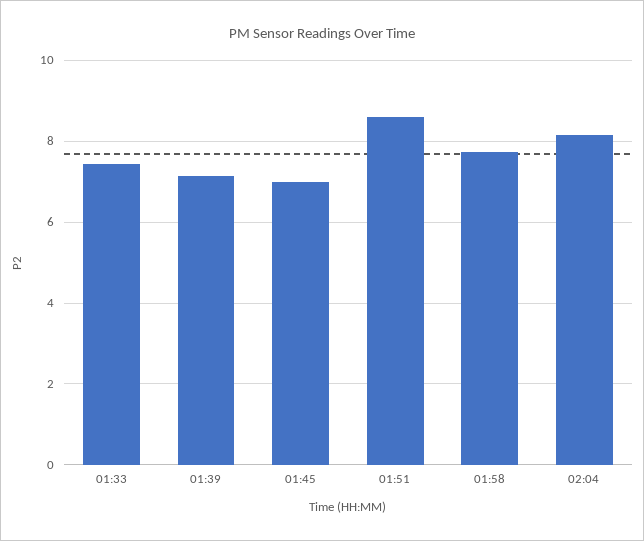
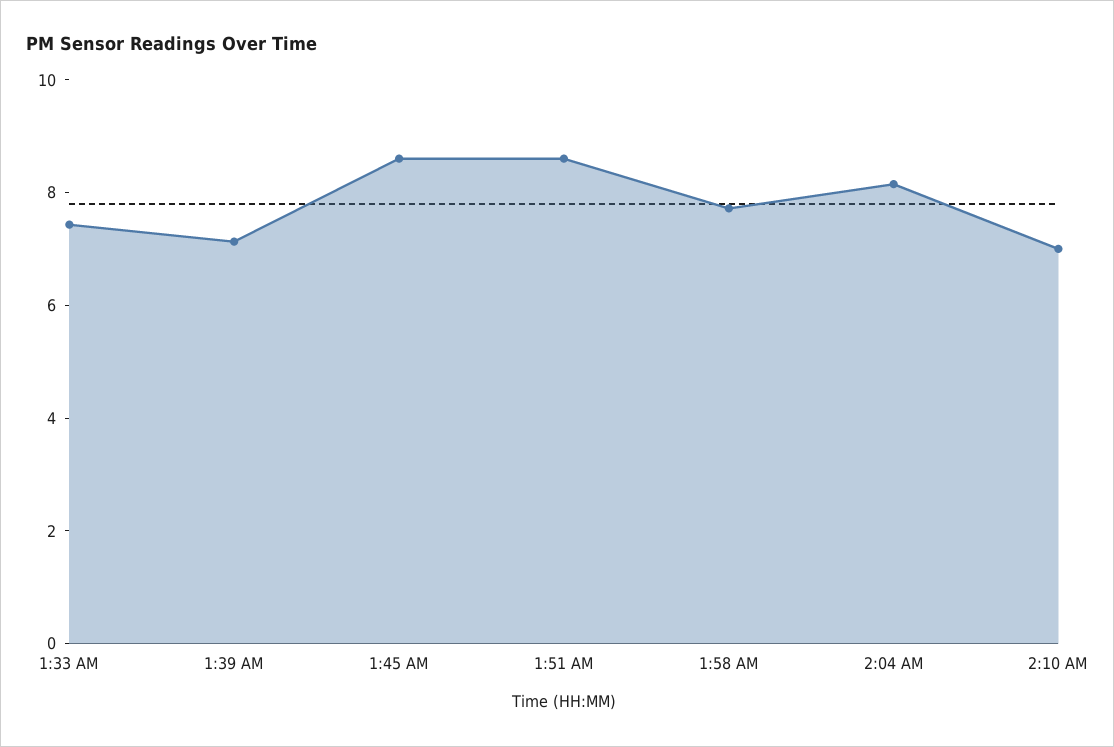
01:45: 7 -> 8.5
2:10 AM: none -> 7

